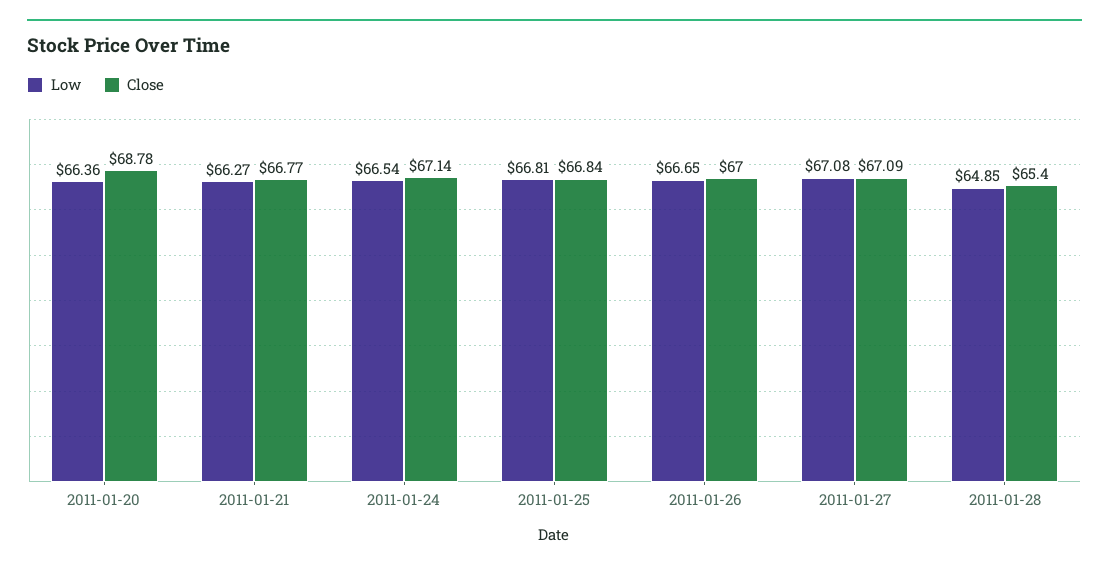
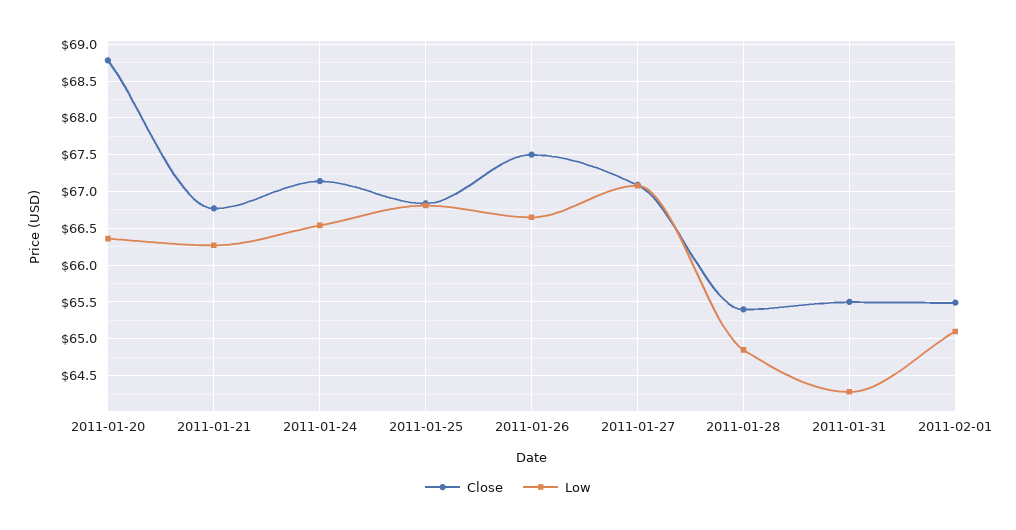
Close, 2011-01-26: 67 -> 67.5
Close, 2011-01-31: none -> 65.5
Low, 2011-01-31: none -> 64.3
Close, 2011-02-01: none -> 65.5
Low, 2011-02-01: none -> 65.1

